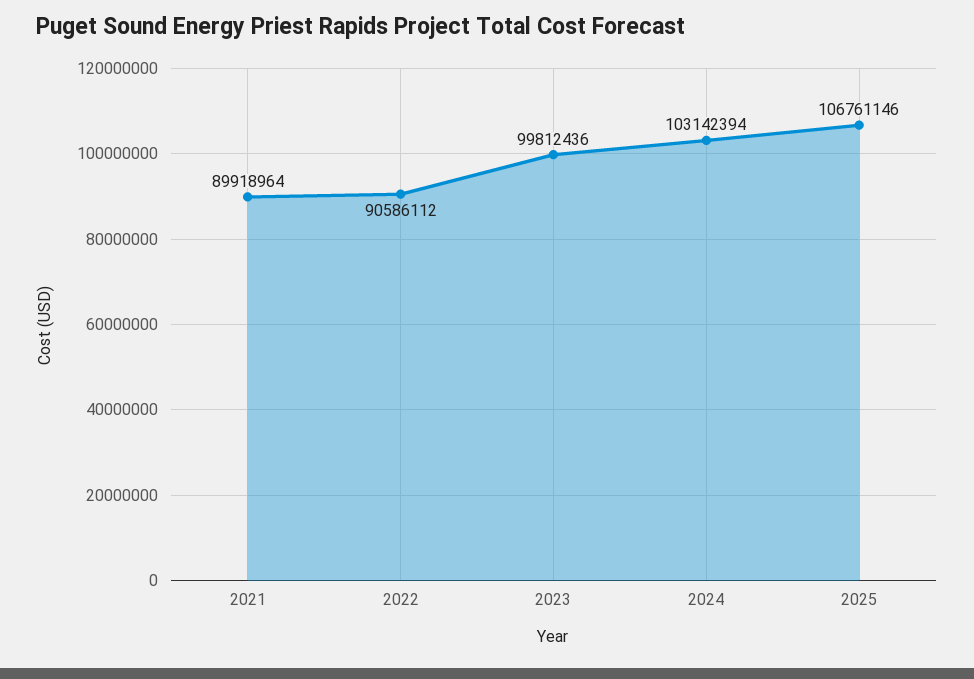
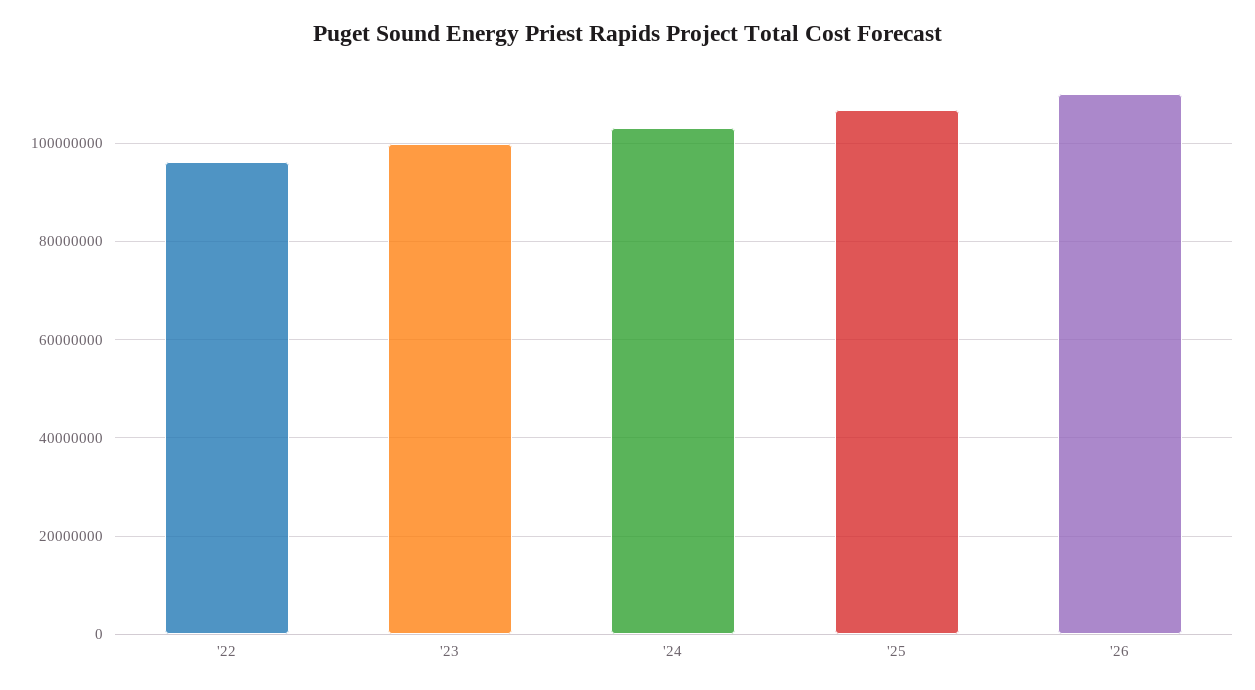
2021: 89918964 -> none
2022: 90586112 -> 96000000
'26: none -> 110000000

